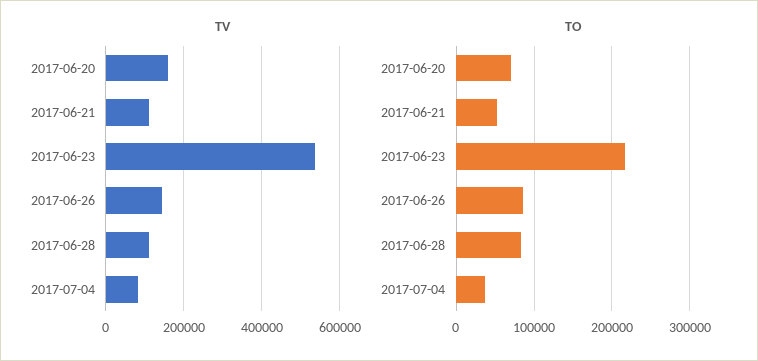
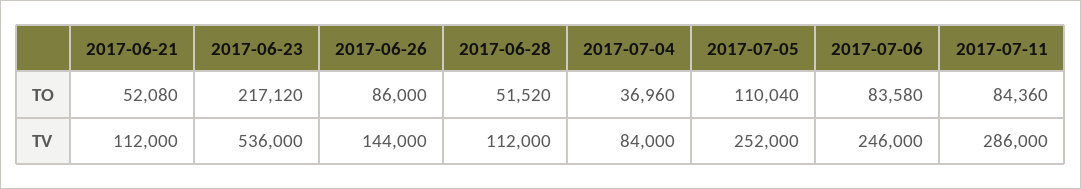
TV, 2017-06-20: 160000 -> none
TO, 2017-06-20: 70000 -> none
TO, 2017-06-28: 80000 -> 51520
TO, 2017-07-05: none -> 110040
TO, 2017-07-06: none -> 83580
TO, 2017-07-11: none -> 84360
TV, 2017-07-05: none -> 252000
TV, 2017-07-06: none -> 246000
TV, 2017-07-11: none -> 286000

